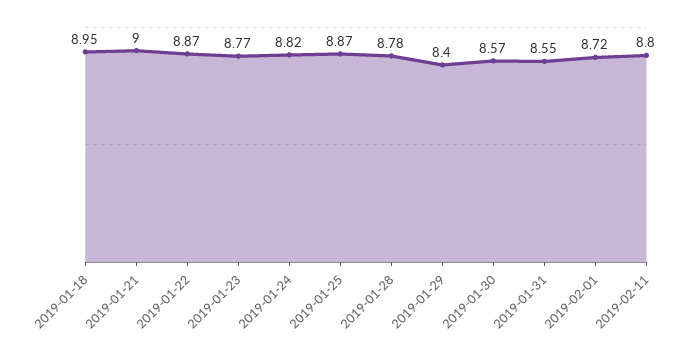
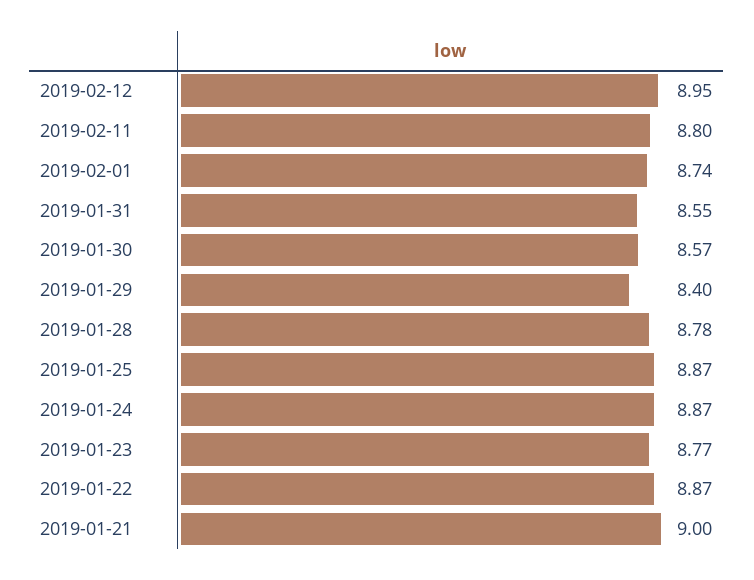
2019-01-18: 8.95 -> none
2019-01-24: 8.82 -> 8.87
2019-02-01: 8.72 -> 8.74
2019-02-12: none -> 8.95

